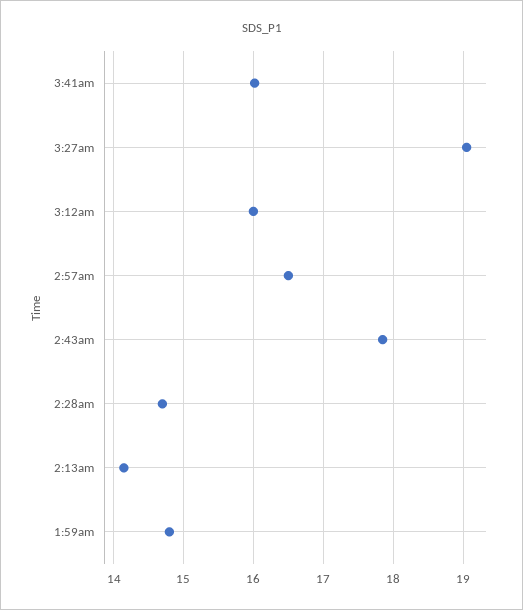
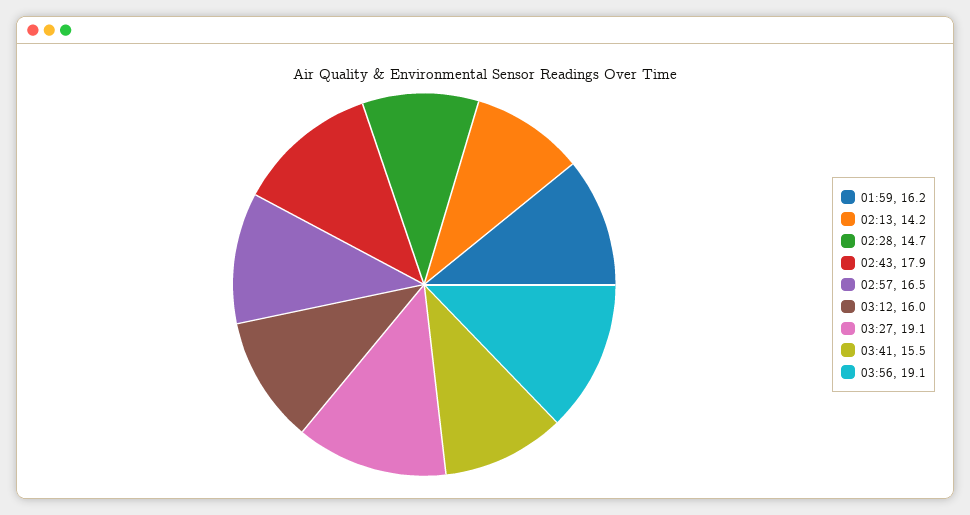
3:41am: 16 -> 15.5
1:59am: 14.8 -> 16.2
03:56: none -> 19.1

